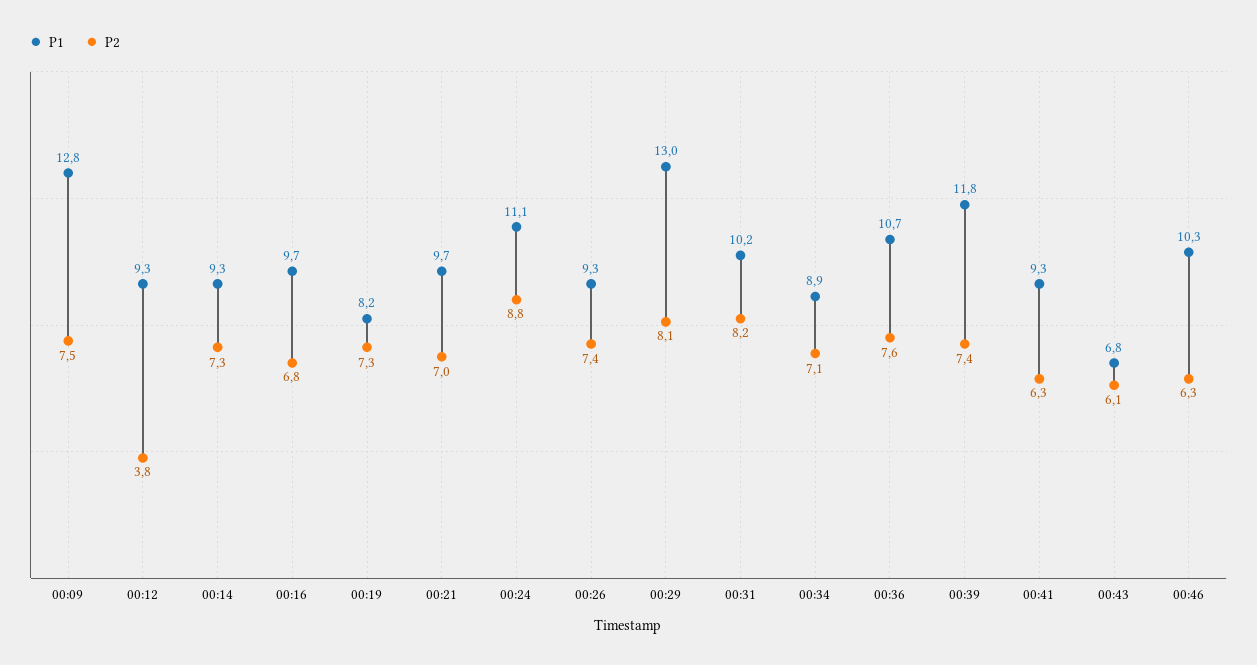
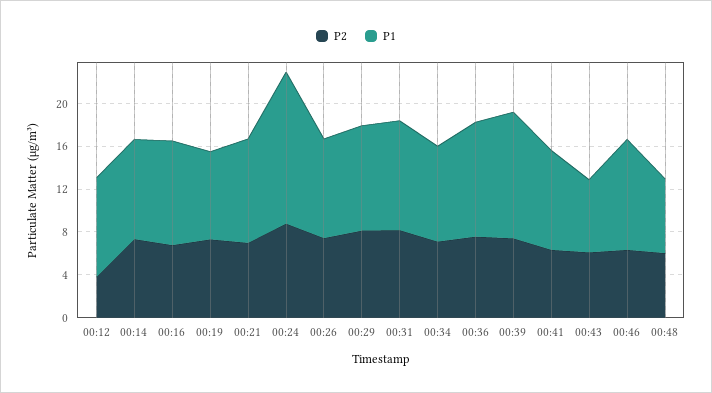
P1, 00:09: 12.8 -> none
P2, 00:09: 7.5 -> none
P1, 00:24: 11.1 -> 14
P1, 00:29: 13 -> 10
P2, 00:48: none -> 6
P1, 00:48: none -> 7

